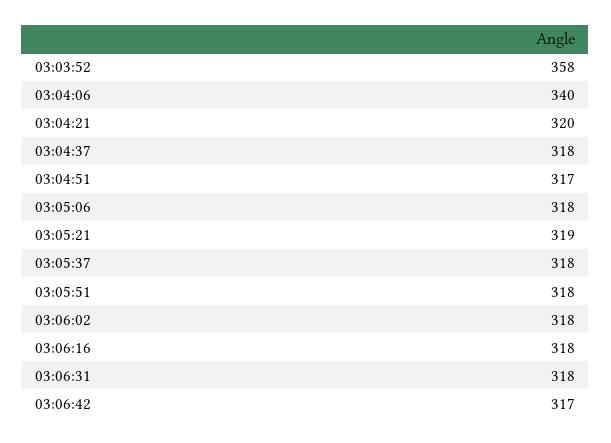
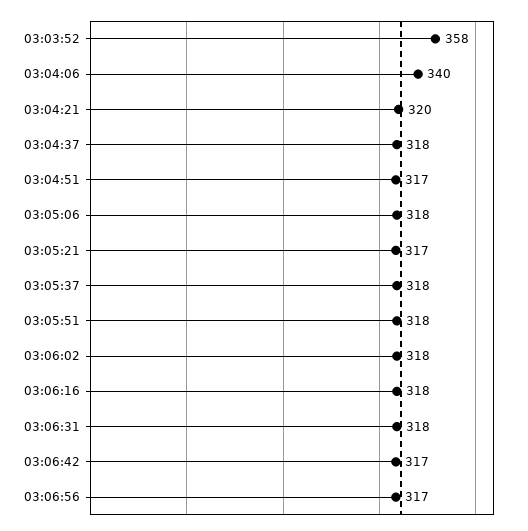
03:05:21: 319 -> 317
03:06:56: none -> 317

